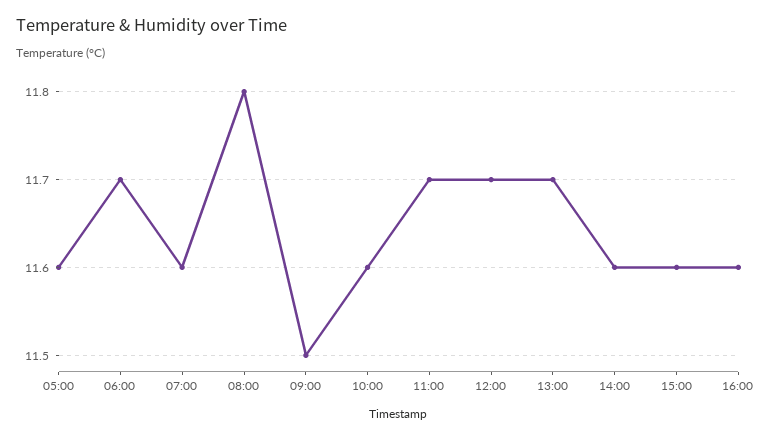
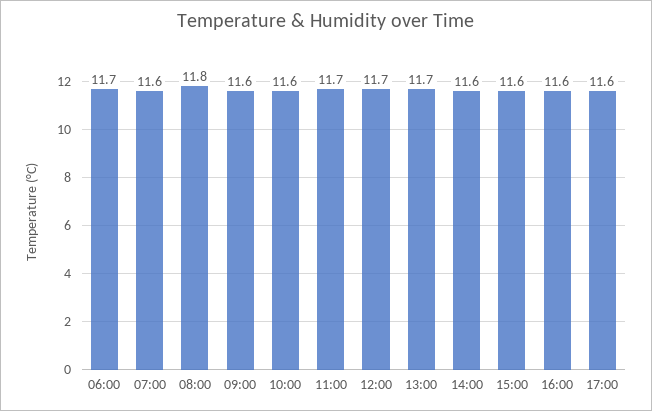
05:00: 11.6 -> none
09:00: 11.5 -> 11.6
17:00: none -> 11.6

